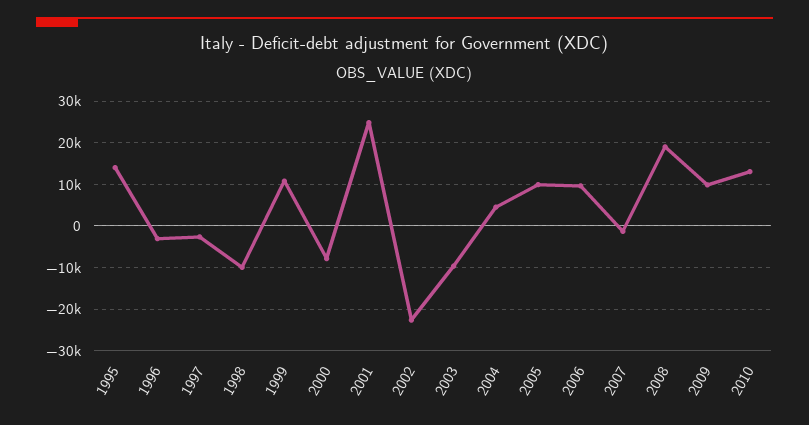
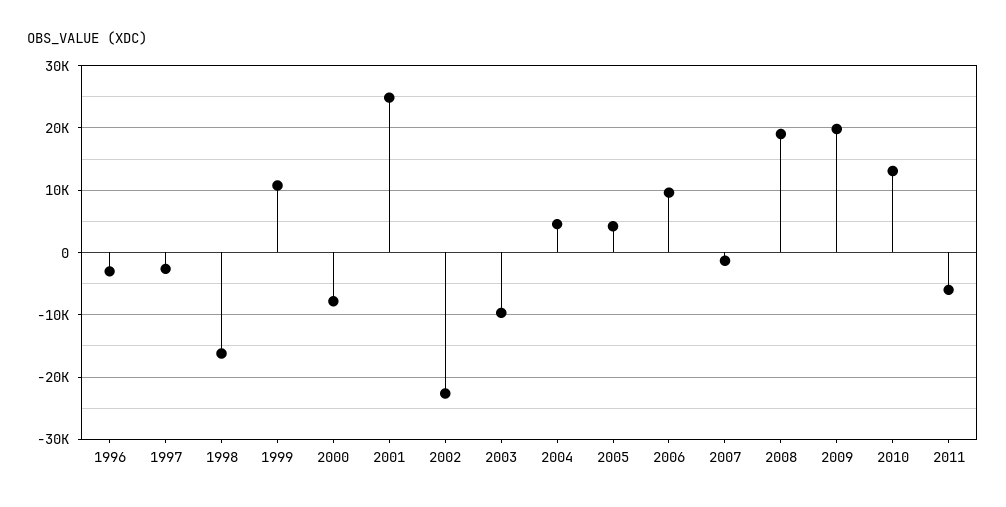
1995: 14000 -> none
1998: -10000 -> -16000
2005: 10000 -> 4000
2009: 10000 -> 20000
2011: none -> -6000

